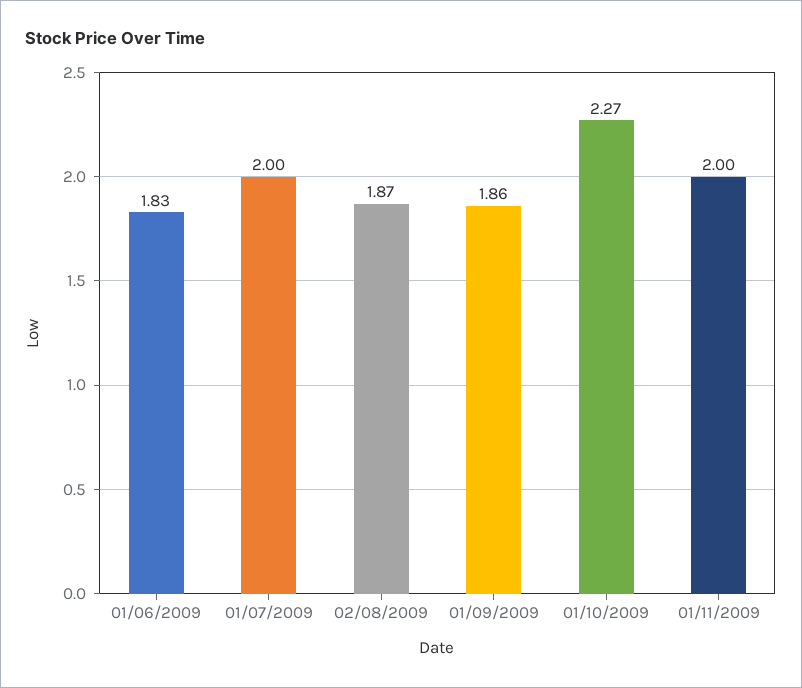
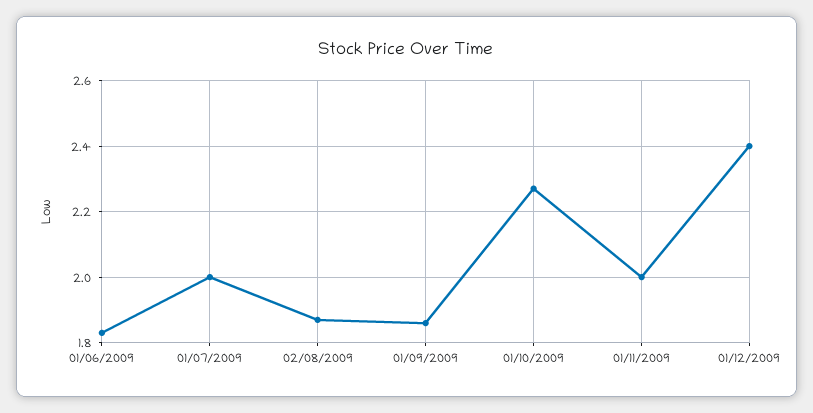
01/12/2009: none -> 2.4

